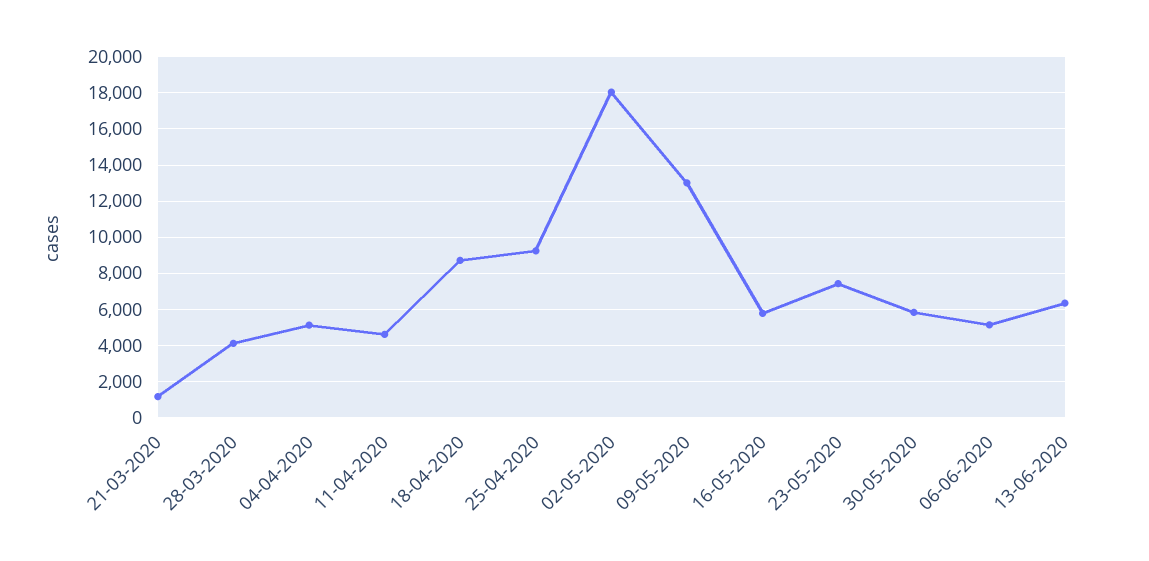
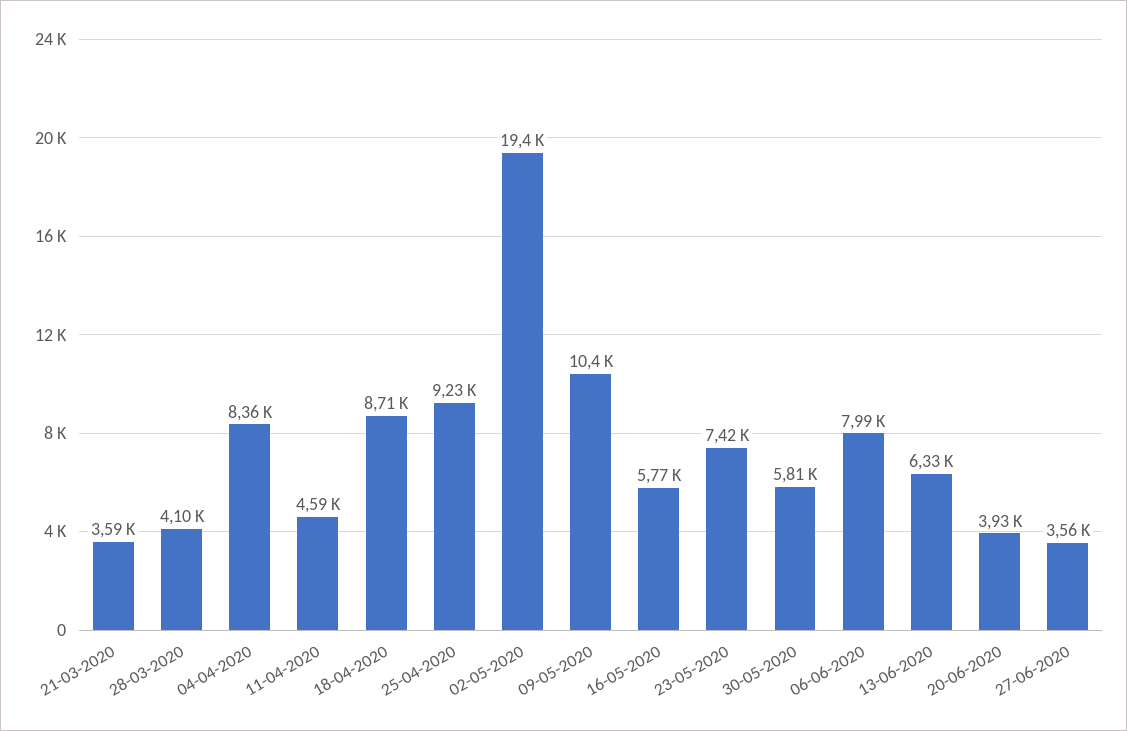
21-03-2020: 1000 -> 3590
04-04-2020: 5000 -> 8360
02-05-2020: 18000 -> 19400
09-05-2020: 13000 -> 10400
06-06-2020: 5000 -> 7990
20-06-2020: none -> 3930
27-06-2020: none -> 3560

